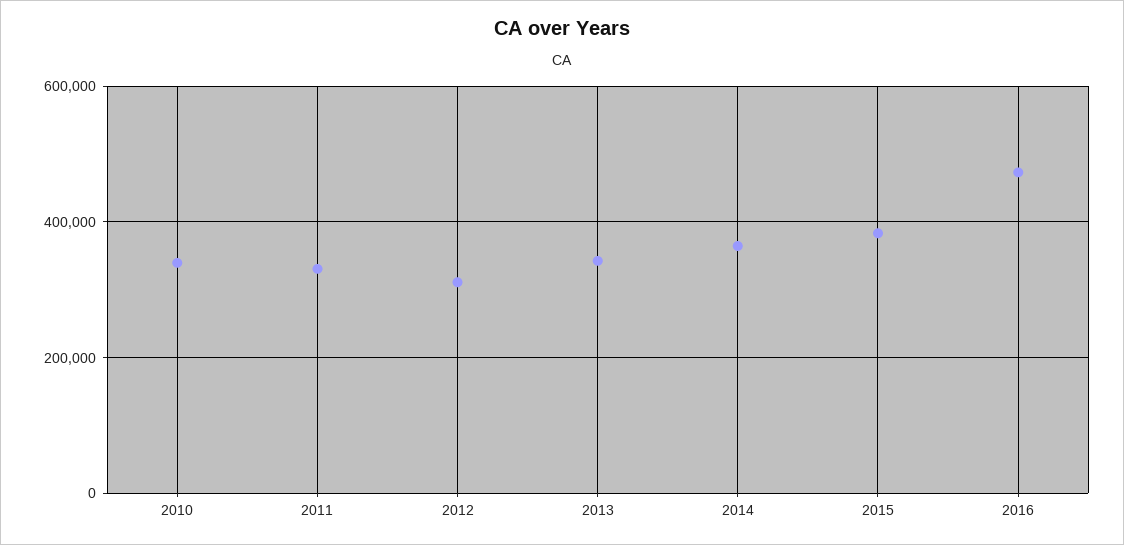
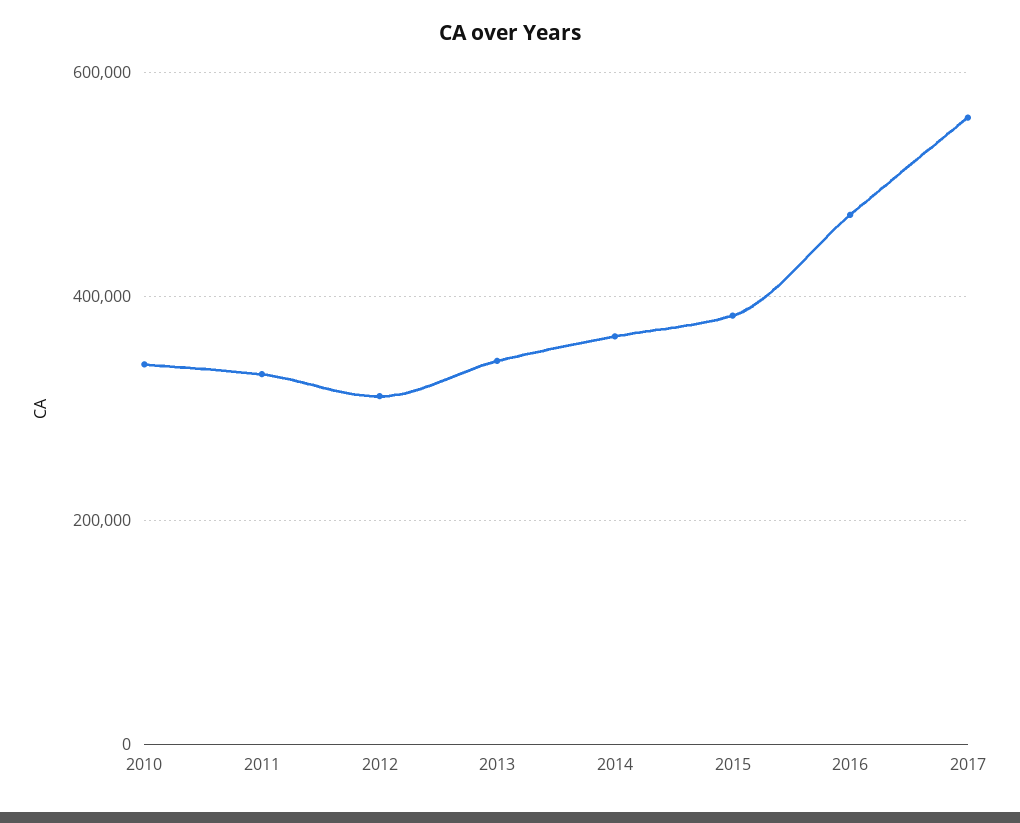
2017: none -> 560000

